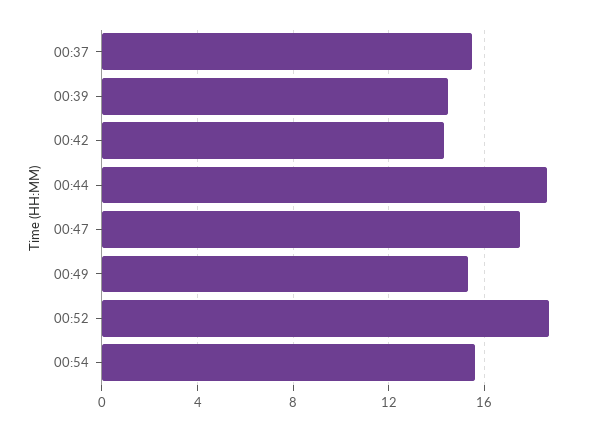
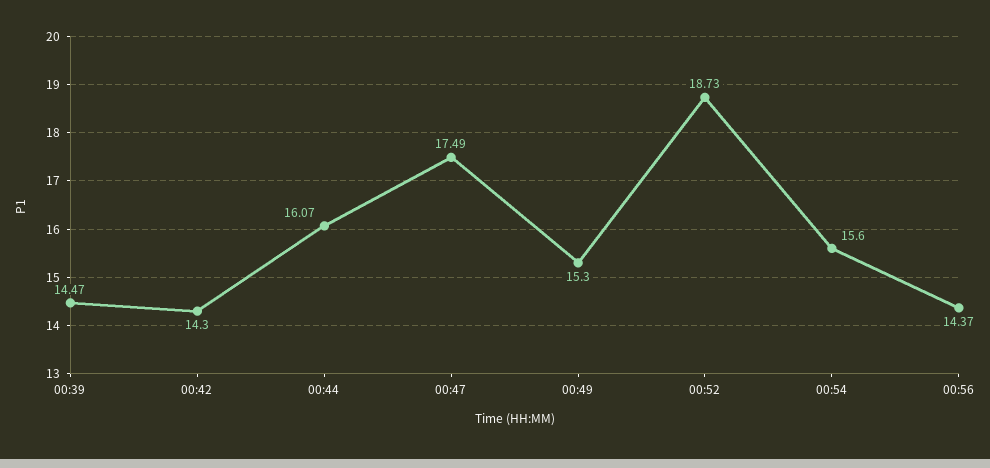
00:37: 15.5 -> none
00:44: 18.5 -> 16.07
00:56: none -> 14.37

